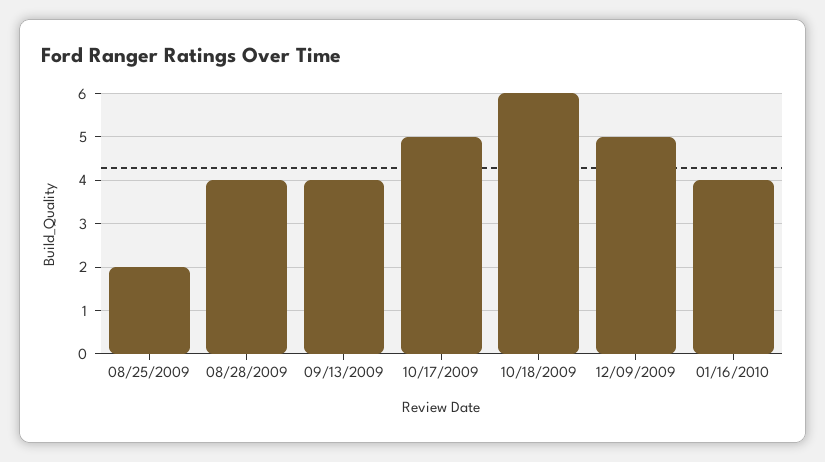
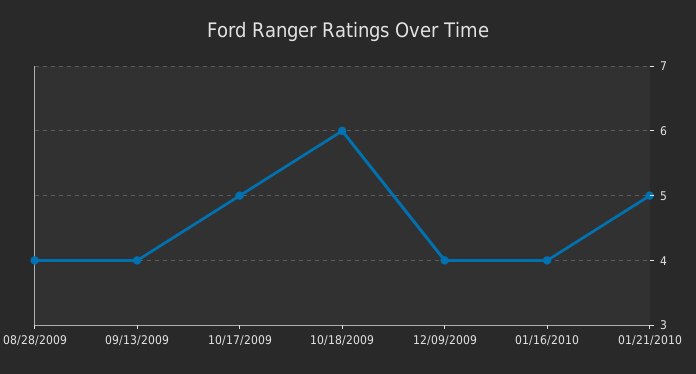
08/25/2009: 2 -> none
12/09/2009: 5 -> 4
01/21/2010: none -> 5

